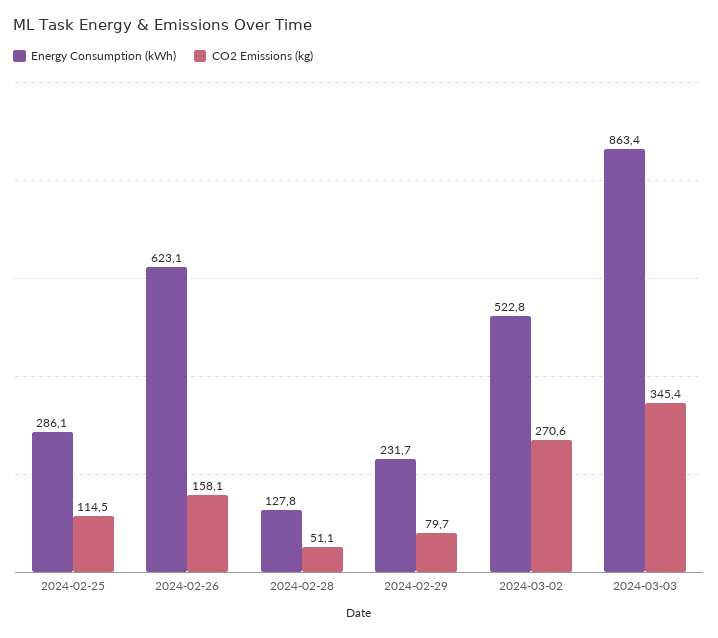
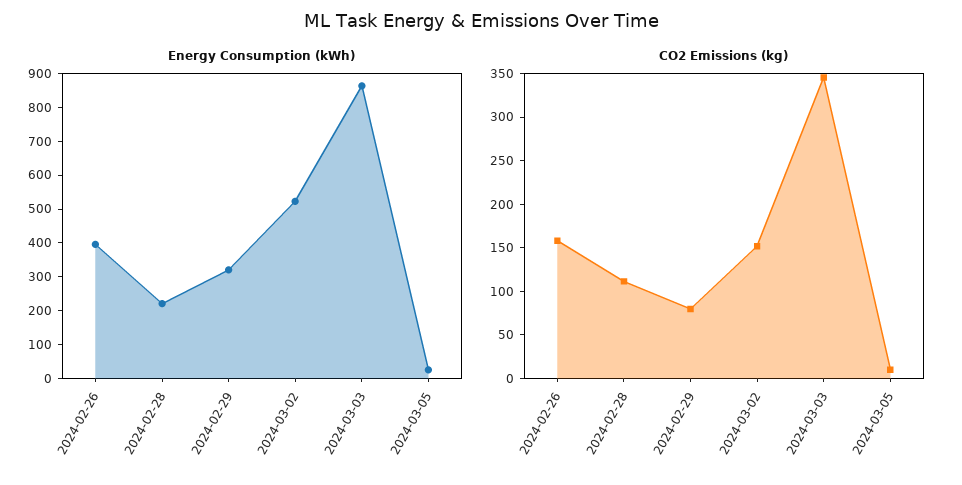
Energy Consumption (kWh), 2024-02-25: 286.1 -> none
CO2 Emissions (kg), 2024-02-25: 114.5 -> none
Energy Consumption (kWh), 2024-02-26: 623.1 -> 400
Energy Consumption (kWh), 2024-02-28: 127.8 -> 225
CO2 Emissions (kg), 2024-02-28: 51.1 -> 110
Energy Consumption (kWh), 2024-02-29: 231.7 -> 325
CO2 Emissions (kg), 2024-03-02: 270.6 -> 150
Energy Consumption (kWh), 2024-03-05: none -> 25
CO2 Emissions (kg), 2024-03-05: none -> 10

